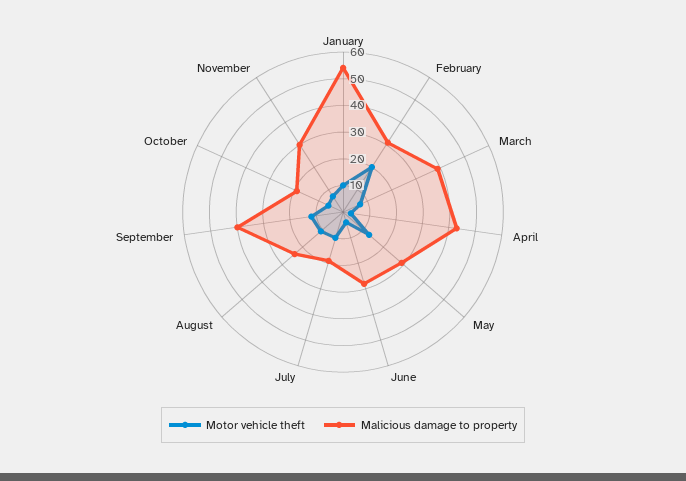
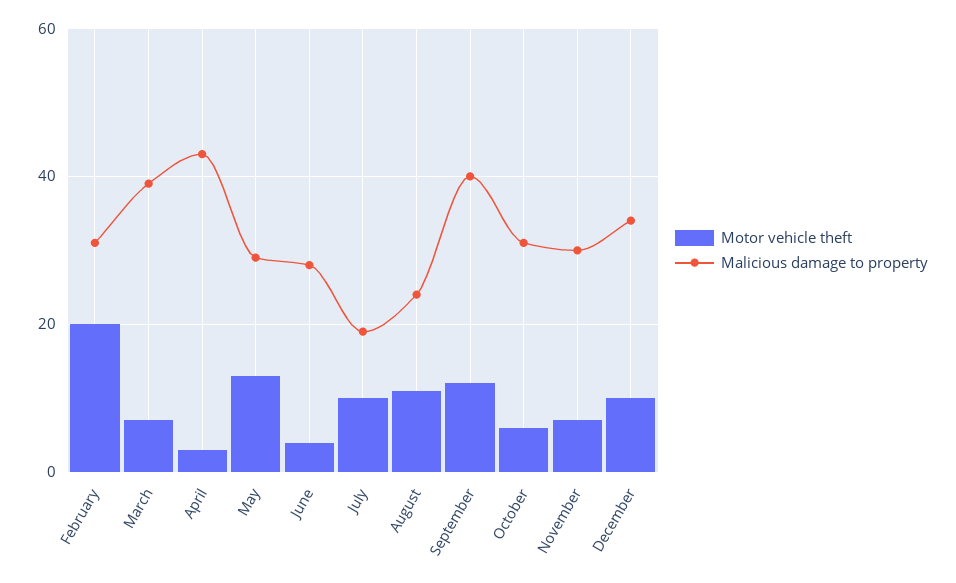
Motor vehicle theft, January: 10 -> none
Malicious damage to property, January: 55 -> none
Malicious damage to property, October: 20 -> 30
Motor vehicle theft, December: none -> 10
Malicious damage to property, December: none -> 35

